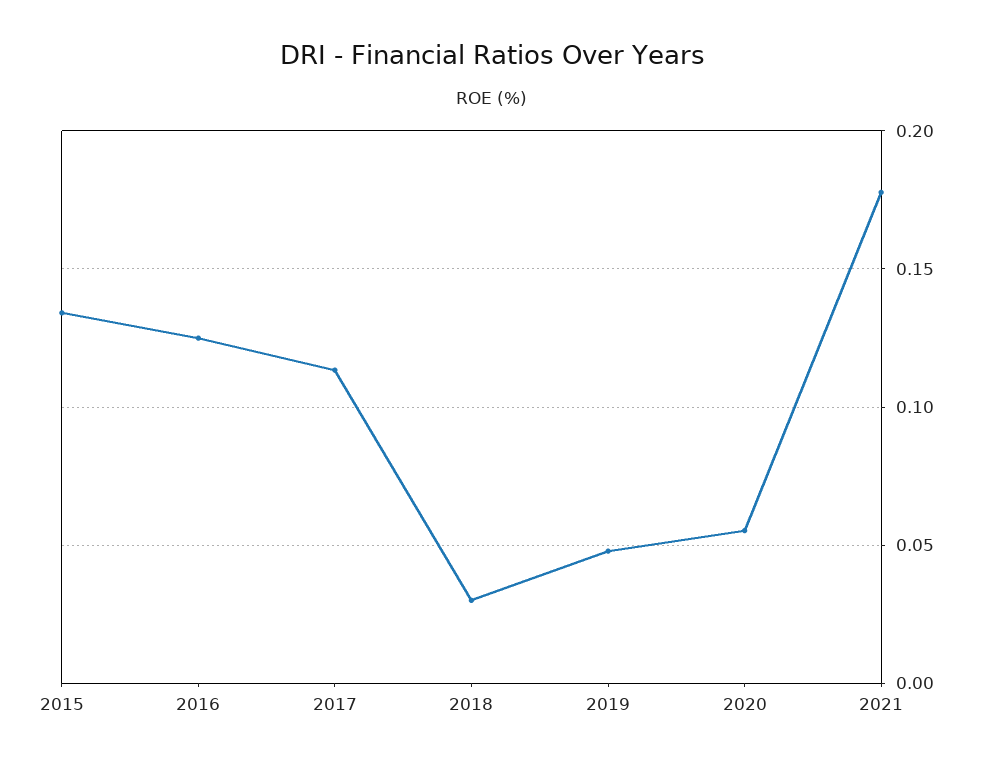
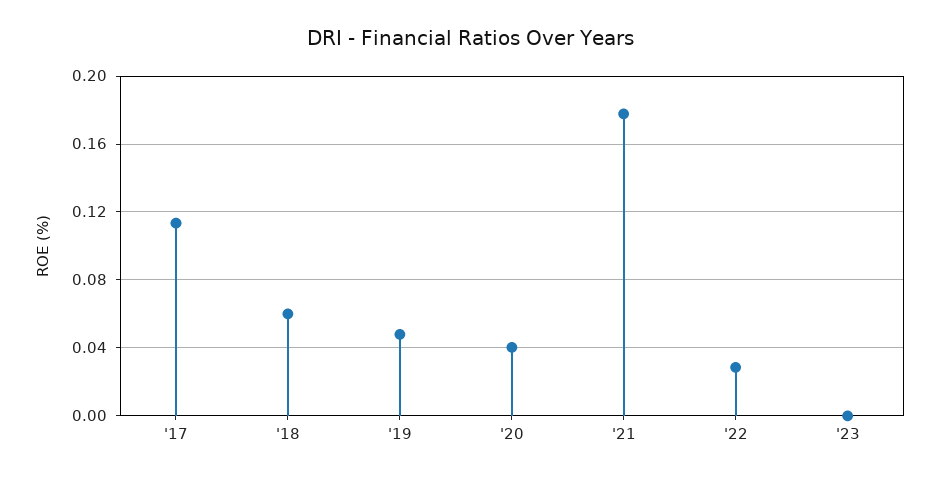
2015: 0.135 -> none
2016: 0.125 -> none
2018: 0.03 -> 0.06
2020: 0.055 -> 0.04
'22: none -> 0.03
'23: none -> 0

